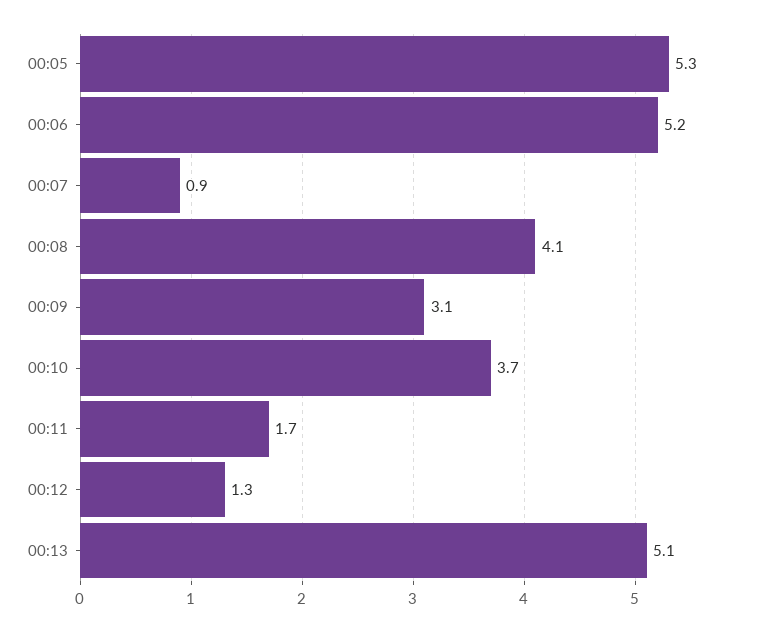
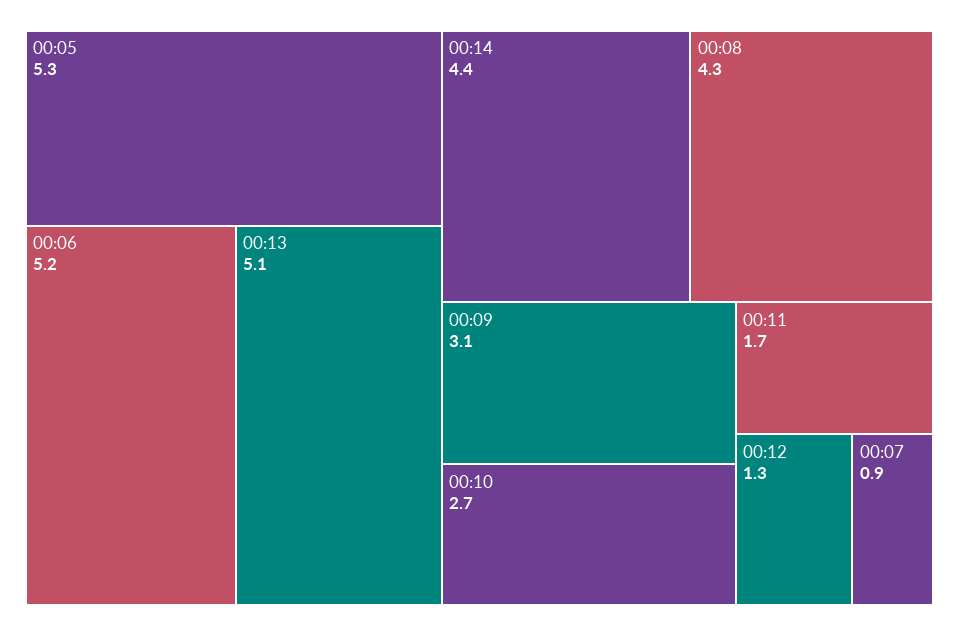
00:08: 4.1 -> 4.3
00:10: 3.7 -> 2.7
00:14: none -> 4.4

